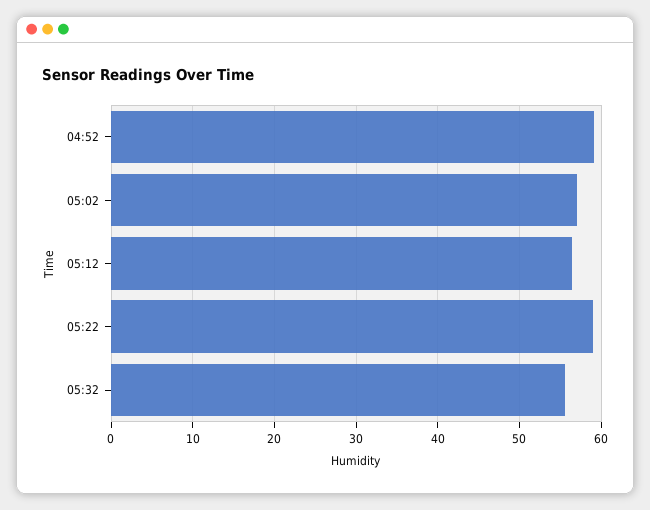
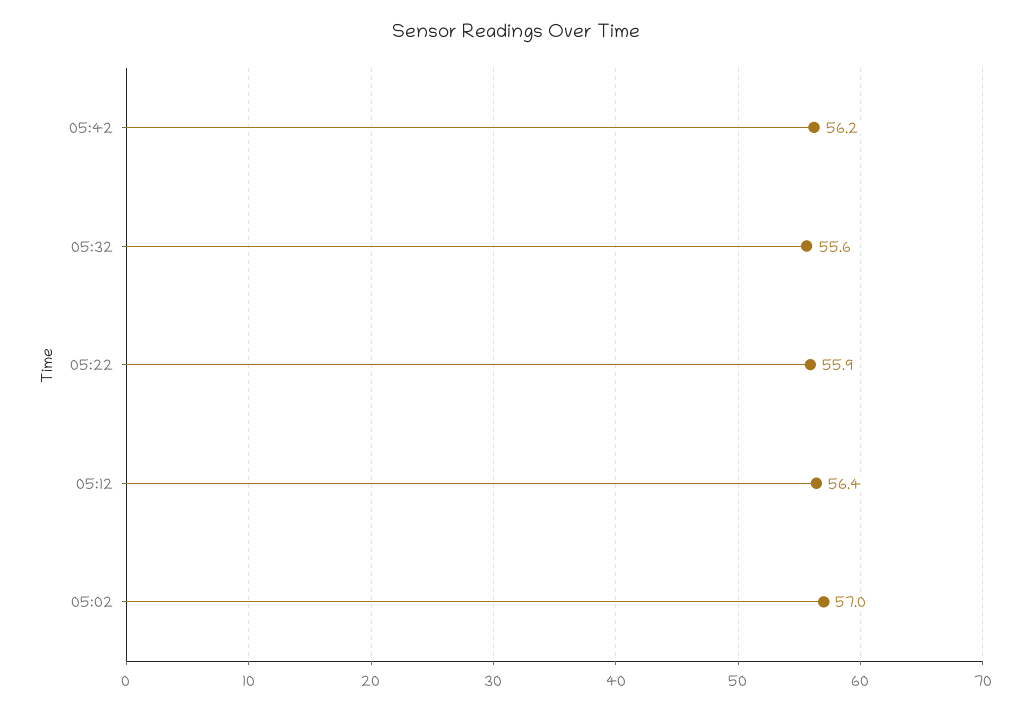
04:52: 59 -> none
05:22: 59 -> 55.9
05:42: none -> 56.2

